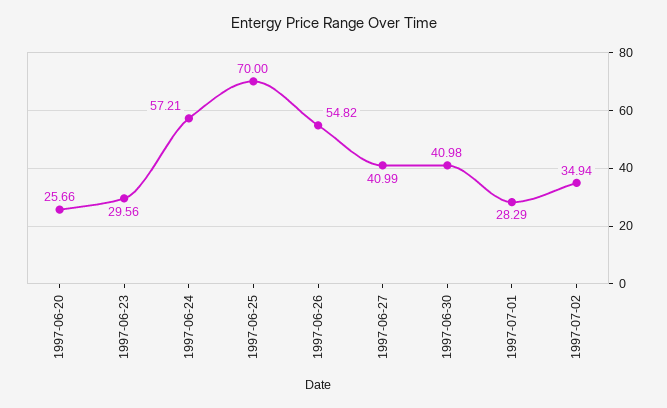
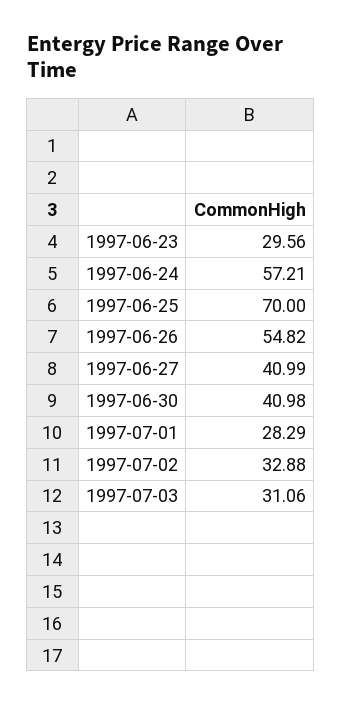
1997-06-20: 25.66 -> none
1997-07-02: 34.94 -> 32.88
1997-07-03: none -> 31.06

